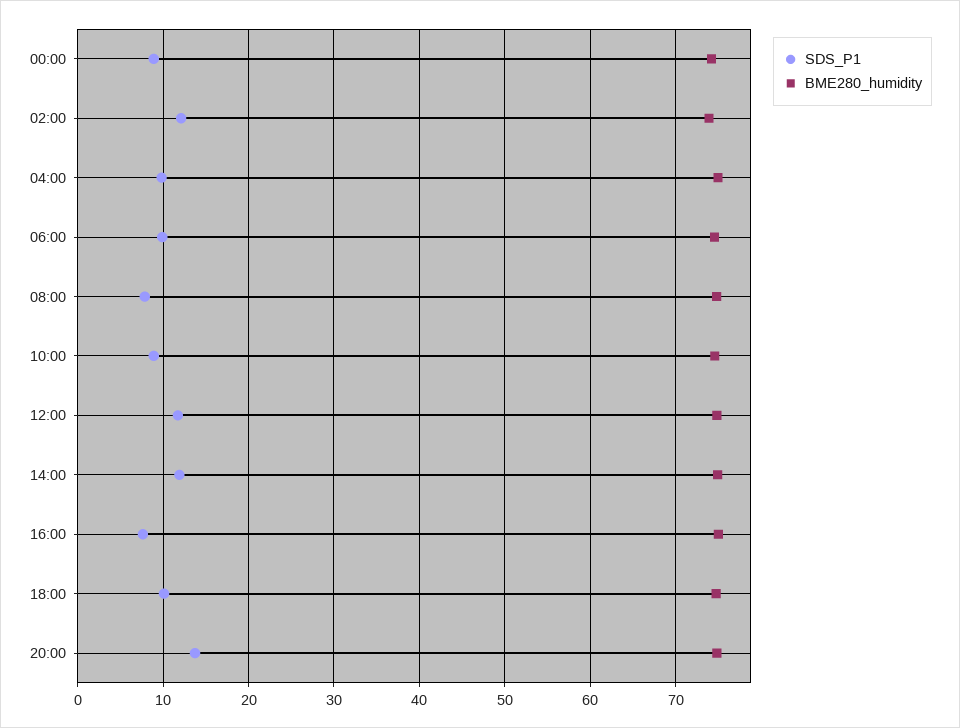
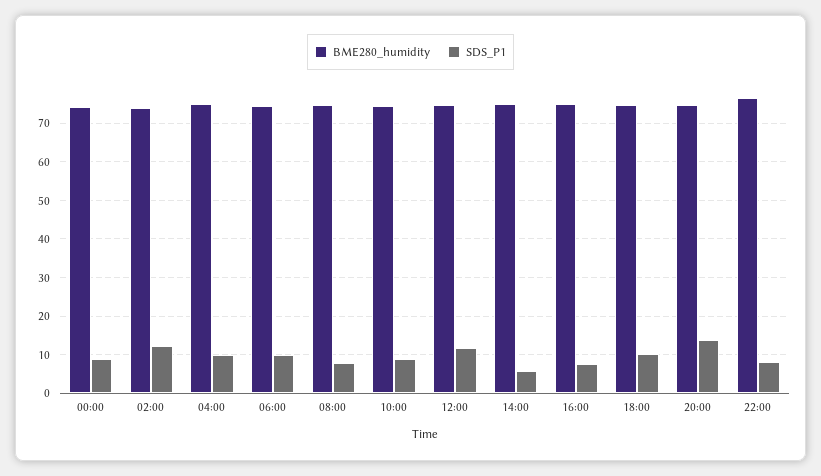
SDS_P1, 14:00: 12 -> 6
BME280_humidity, 22:00: none -> 76
SDS_P1, 22:00: none -> 8

